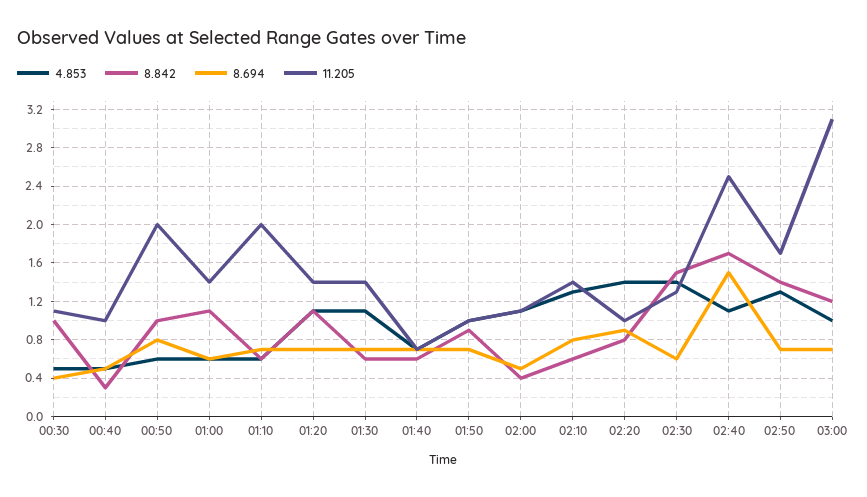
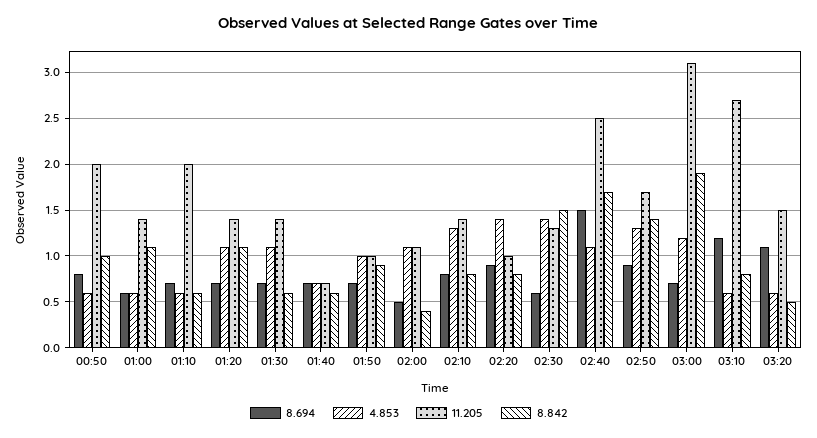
4.853, 00:30: 0.5 -> none
8.842, 00:30: 1 -> none
8.694, 00:30: 0.4 -> none
11.205, 00:30: 1.1 -> none
4.853, 00:40: 0.5 -> none
8.842, 00:40: 0.3 -> none
8.694, 00:40: 0.5 -> none
11.205, 00:40: 1 -> none
8.842, 02:10: 0.6 -> 0.8
8.694, 02:50: 0.7 -> 0.9
4.853, 03:00: 1 -> 1.2
8.842, 03:00: 1.2 -> 1.9
8.694, 03:10: none -> 1.2
4.853, 03:10: none -> 0.6
11.205, 03:10: none -> 2.7
8.842, 03:10: none -> 0.8
8.694, 03:20: none -> 1.1
4.853, 03:20: none -> 0.6
11.205, 03:20: none -> 1.5
8.842, 03:20: none -> 0.5

